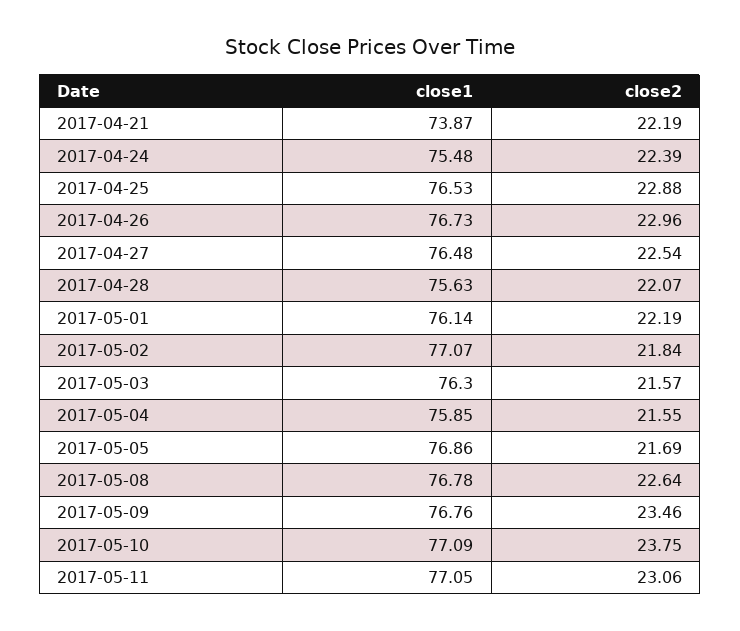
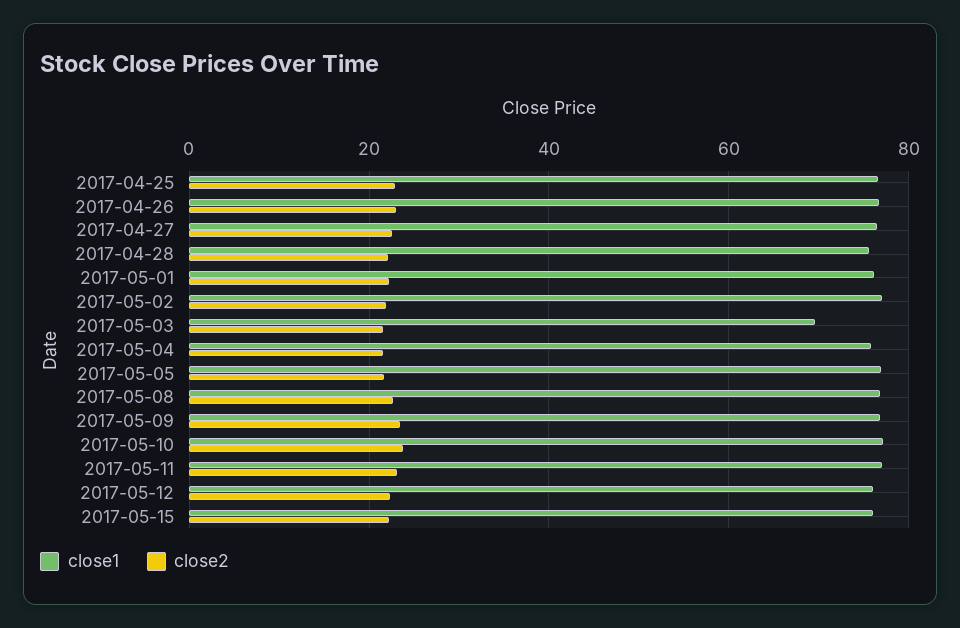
close1, 2017-04-21: 73.87 -> none
close2, 2017-04-21: 22.19 -> none
close1, 2017-04-24: 75.48 -> none
close2, 2017-04-24: 22.39 -> none
close1, 2017-05-03: 76.3 -> 70
close1, 2017-05-12: none -> 76
close2, 2017-05-12: none -> 22
close1, 2017-05-15: none -> 76
close2, 2017-05-15: none -> 22

